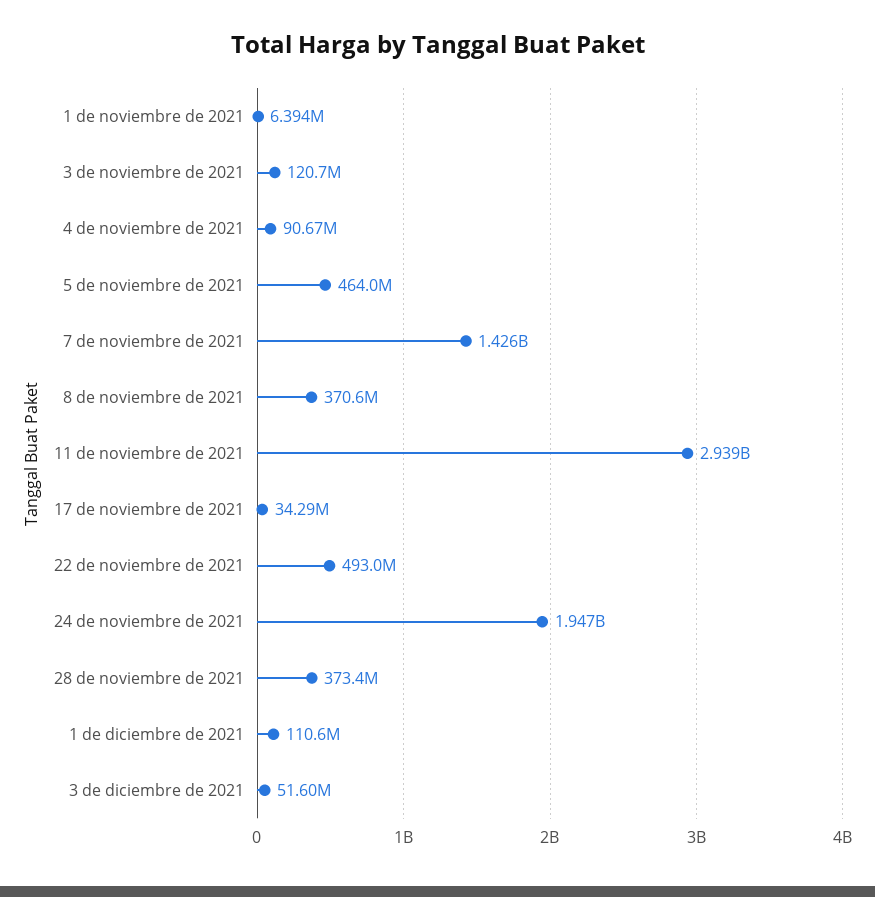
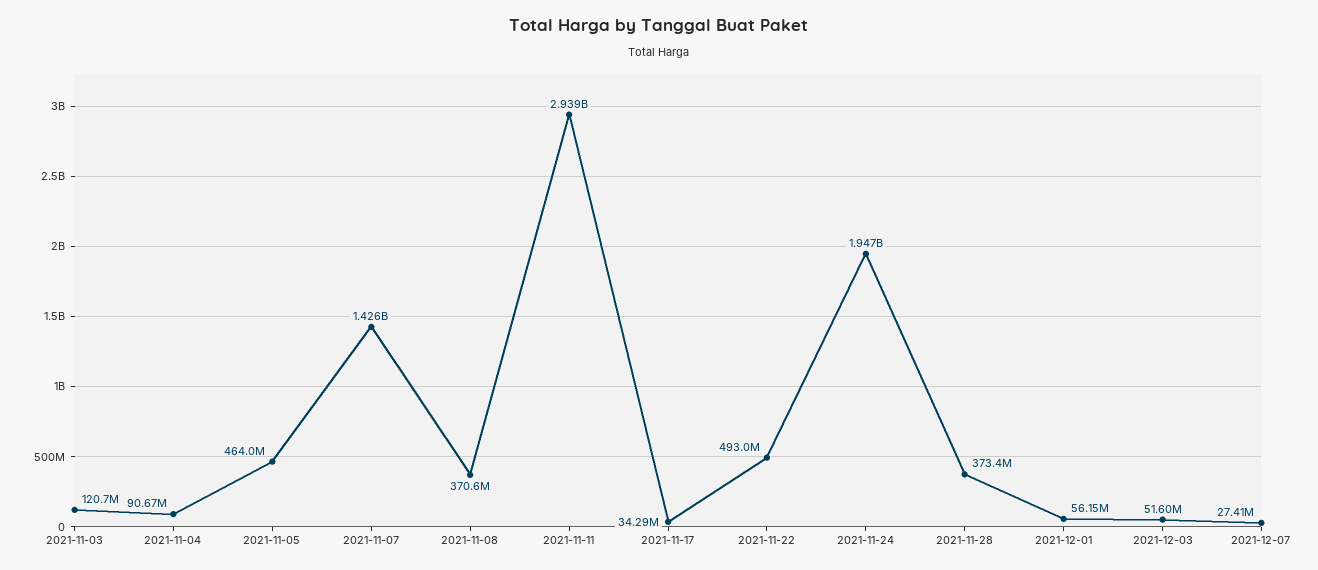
1 de noviembre de 2021: 6394000 -> none
1 de diciembre de 2021: 110600000 -> 56150000
2021-12-07: none -> 27410000

